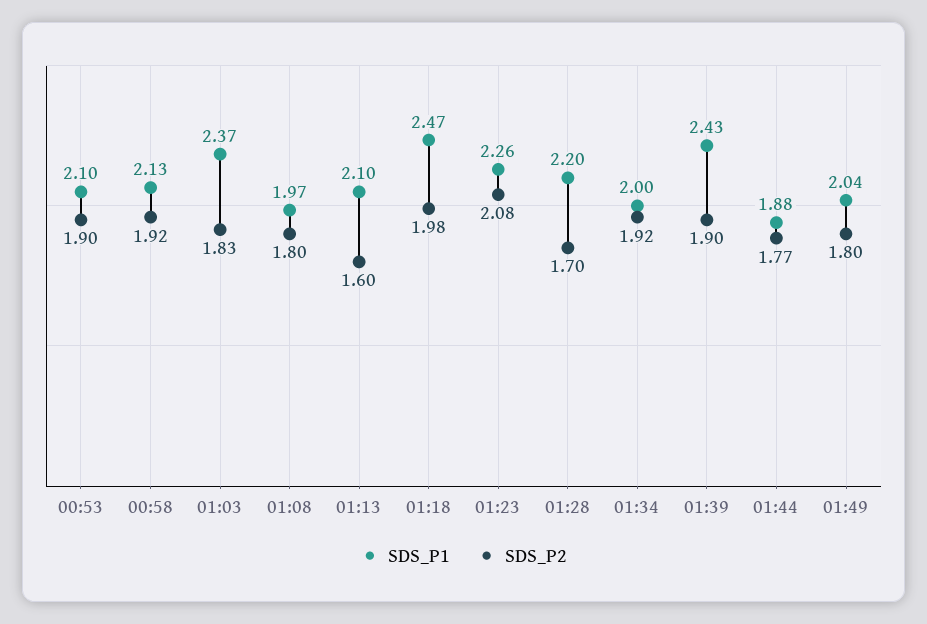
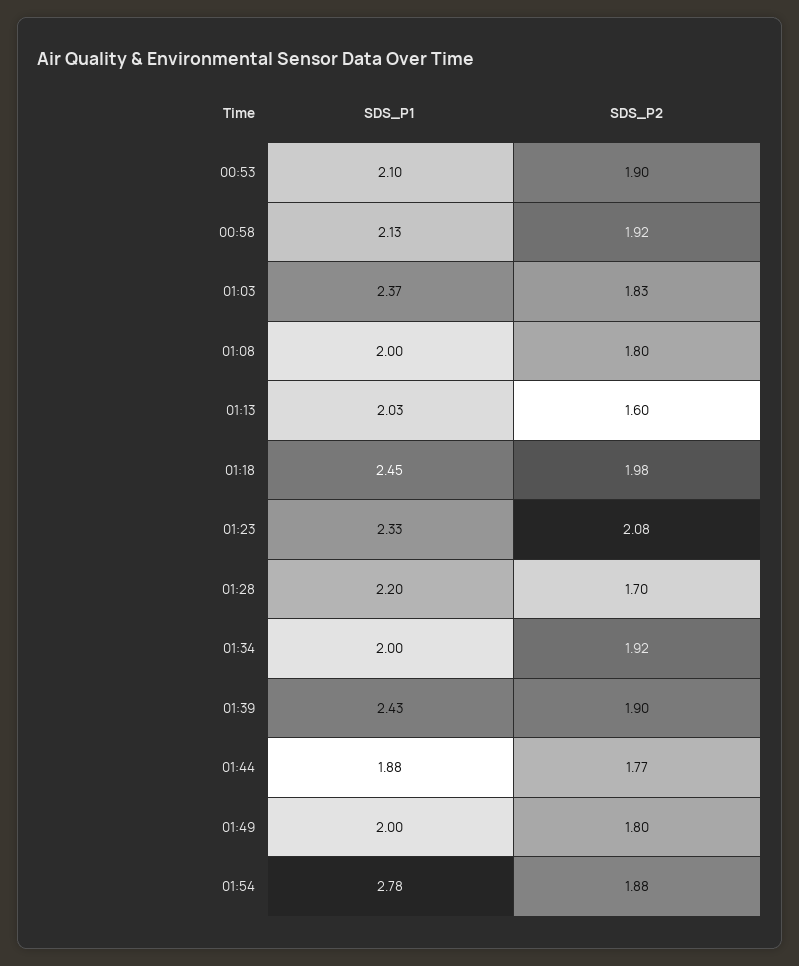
SDS_P1, 01:08: 1.97 -> 2
SDS_P1, 01:13: 2.1 -> 2.03
SDS_P1, 01:18: 2.47 -> 2.45
SDS_P1, 01:23: 2.26 -> 2.33
SDS_P1, 01:49: 2.04 -> 2
SDS_P1, 01:54: none -> 2.78
SDS_P2, 01:54: none -> 1.88

